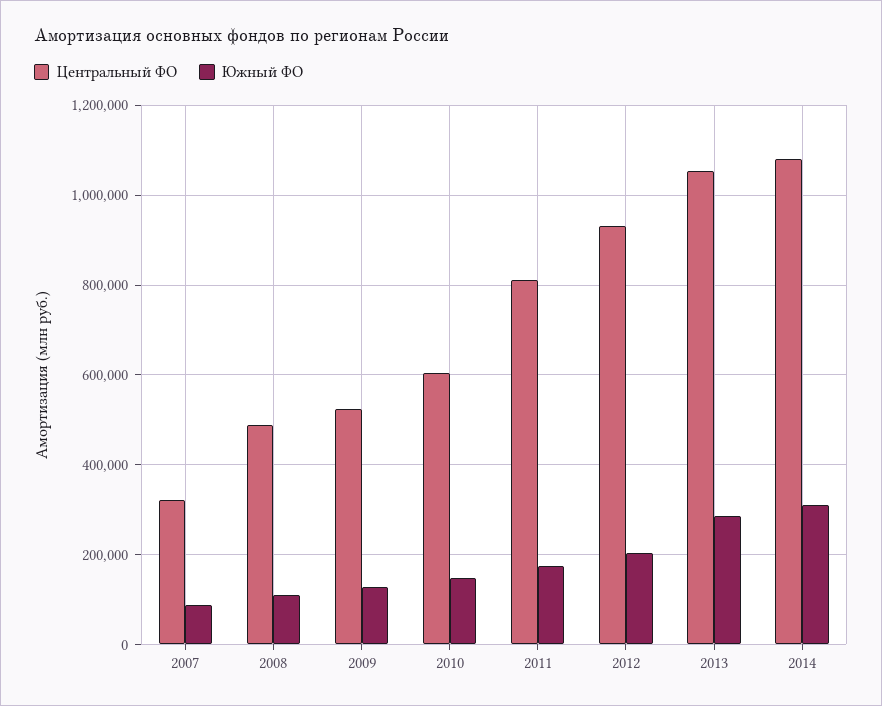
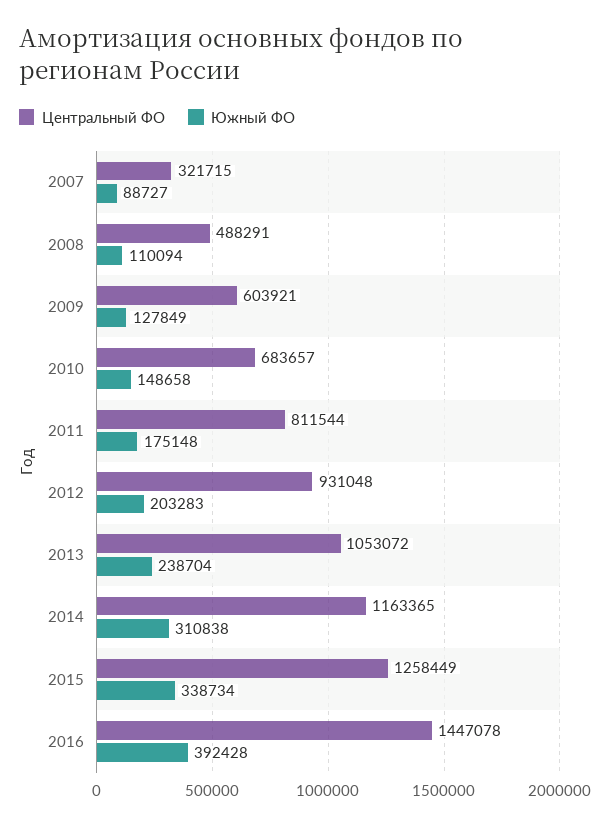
Центральный ФО, 2009: 520000 -> 603921
Центральный ФО, 2010: 600000 -> 683657
Южный ФО, 2013: 280000 -> 238704
Центральный ФО, 2014: 1080000 -> 1163365
Центральный ФО, 2015: none -> 1258449
Южный ФО, 2015: none -> 338734
Центральный ФО, 2016: none -> 1447078
Южный ФО, 2016: none -> 392428

